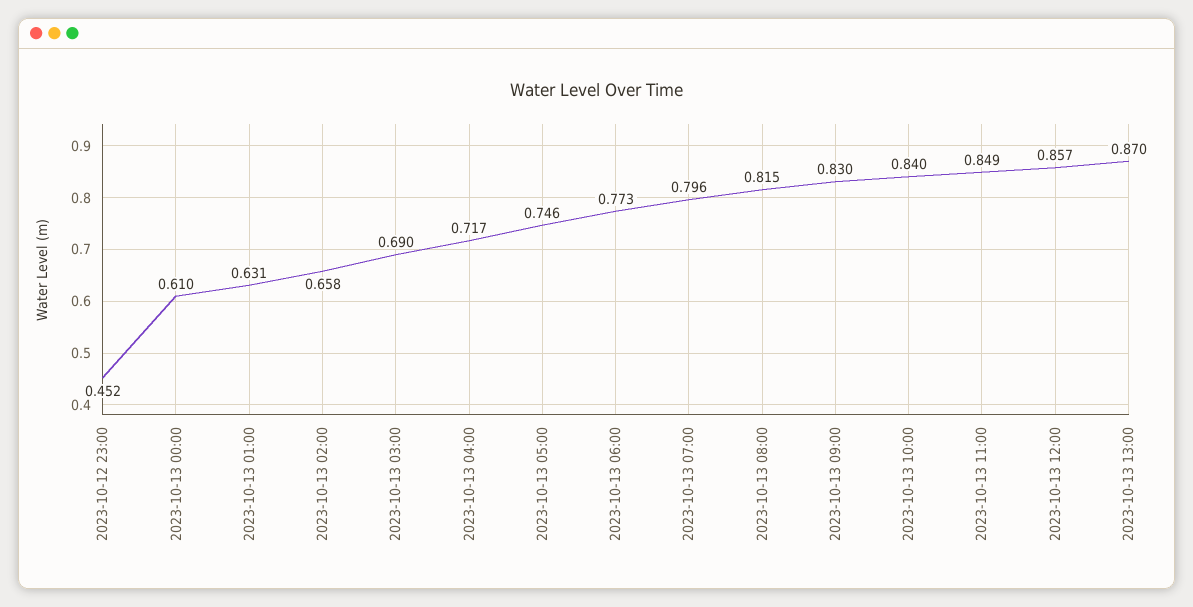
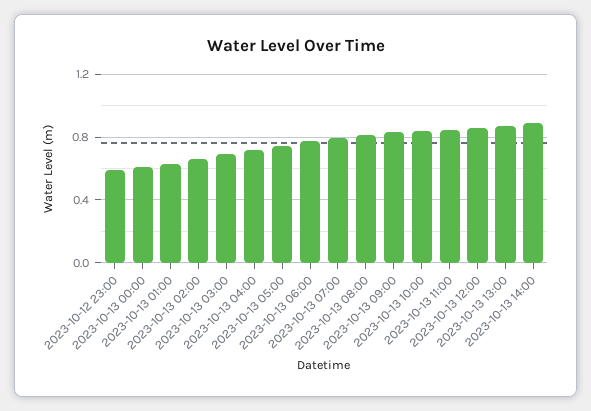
2023-10-12 23:00: 0.452 -> 0.6
2023-10-13 14:00: none -> 0.9

